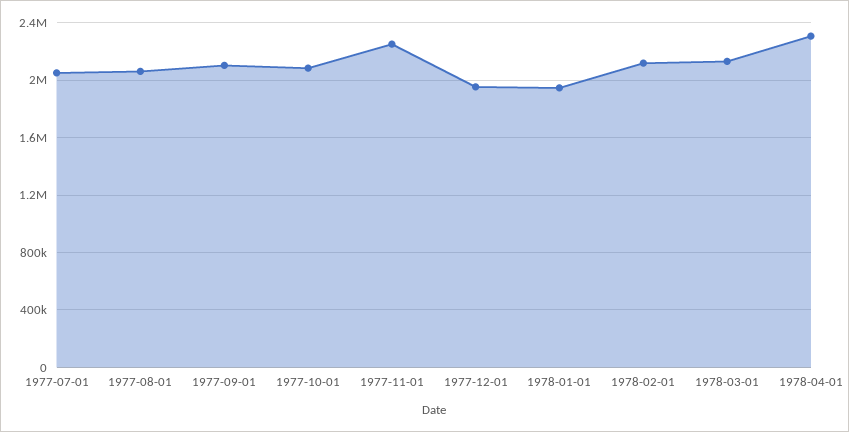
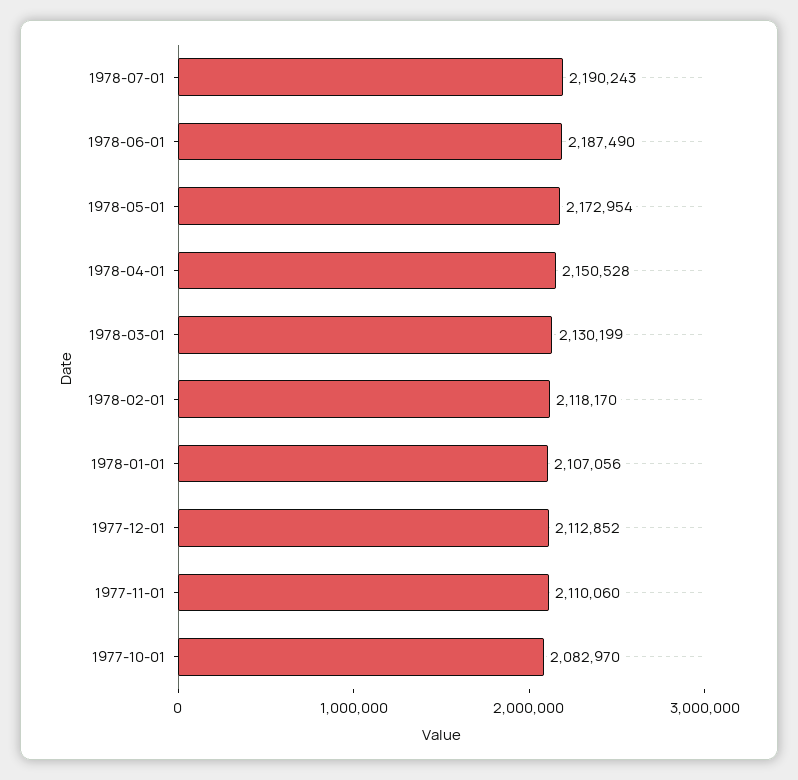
1977-07-01: 2050000 -> none
1977-08-01: 2050000 -> none
1977-09-01: 2100000 -> none
1977-11-01: 2250000 -> 2110060
1977-12-01: 1950000 -> 2112852
1978-01-01: 1950000 -> 2107056
1978-04-01: 2300000 -> 2150528
1978-07-01: none -> 2190243
1978-06-01: none -> 2187490
1978-05-01: none -> 2172954

